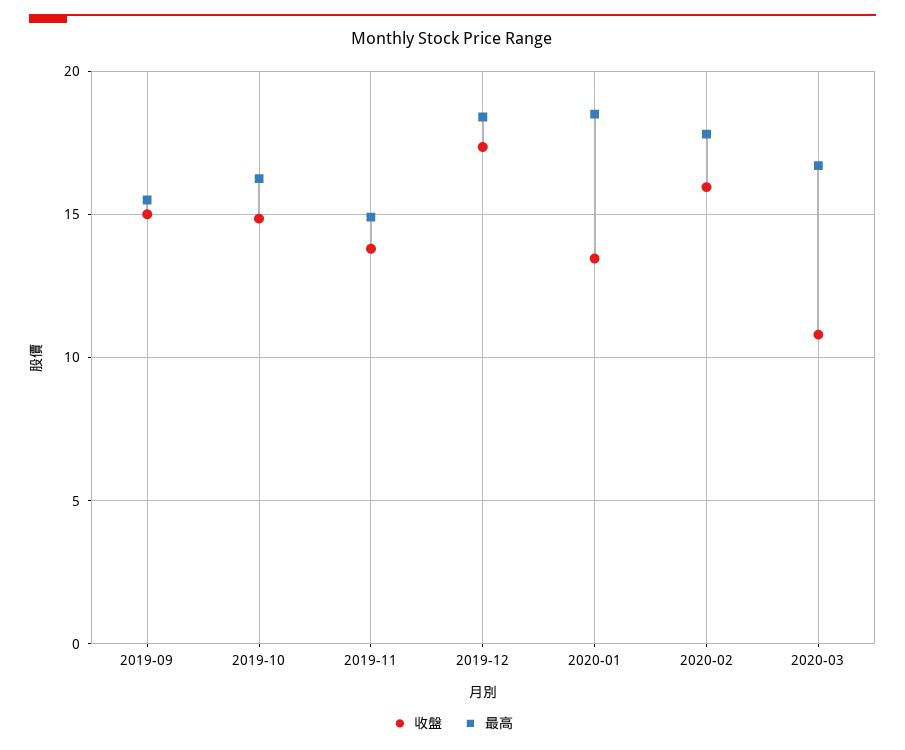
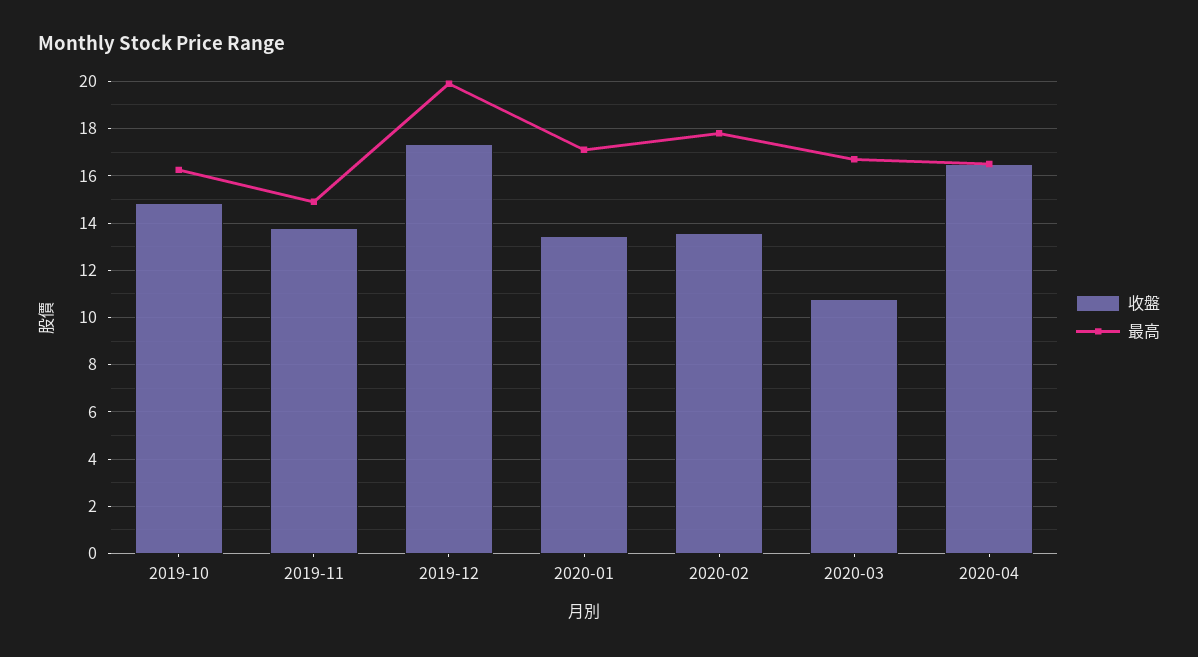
收盤, 2019-09: 15 -> none
最高, 2019-09: 15.5 -> none
最高, 2019-12: 18.5 -> 20
最高, 2020-01: 18.5 -> 17
收盤, 2020-02: 16 -> 13.5
收盤, 2020-04: none -> 16.5
最高, 2020-04: none -> 16.5

